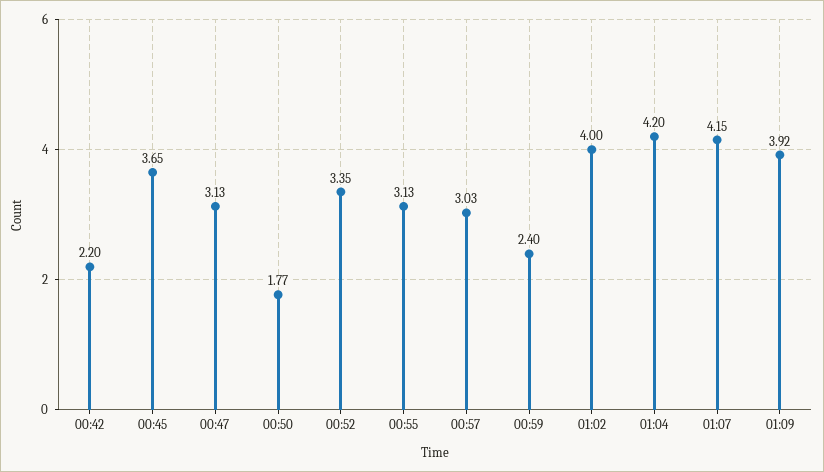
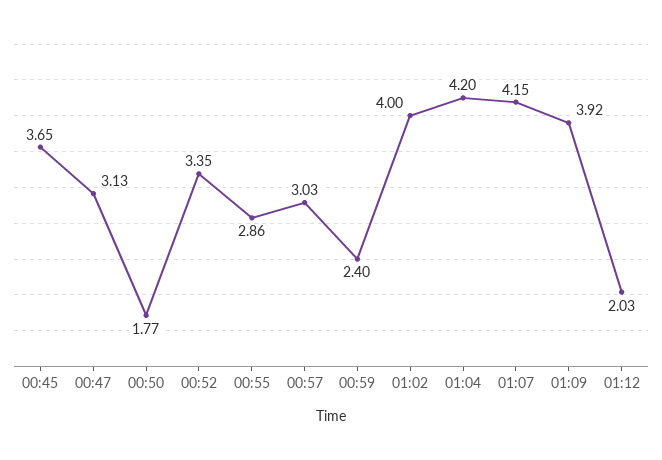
00:42: 2.2 -> none
00:55: 3.13 -> 2.86
01:12: none -> 2.03

